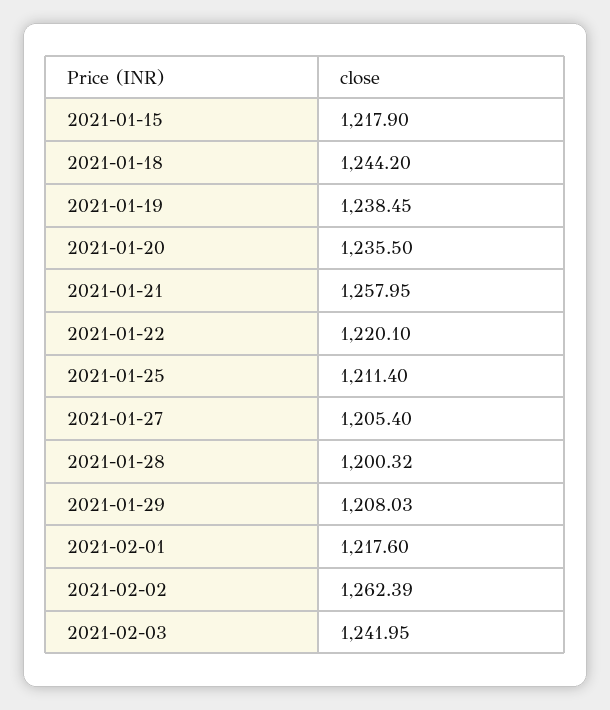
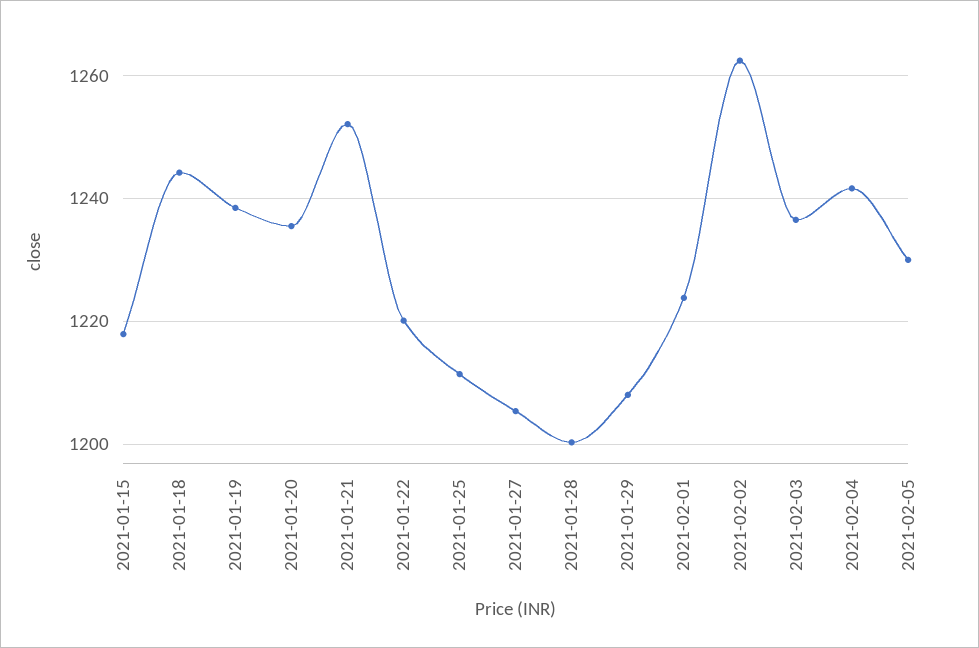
2021-01-21: 1257.95 -> 1252
2021-02-01: 1217.6 -> 1224
2021-02-03: 1241.95 -> 1236
2021-02-04: none -> 1242
2021-02-05: none -> 1230

